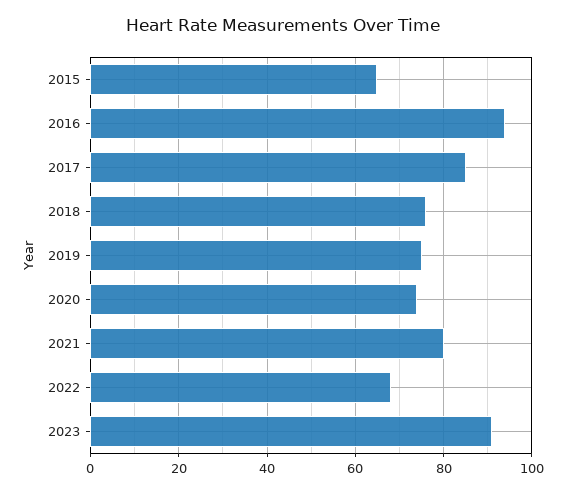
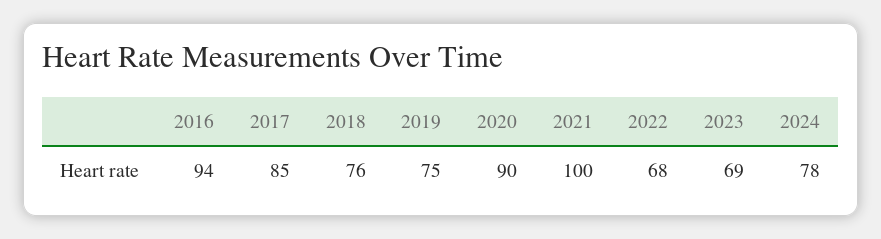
2015: 65 -> none
2020: 75 -> 90
2021: 80 -> 100
2023: 90 -> 69
2024: none -> 78

